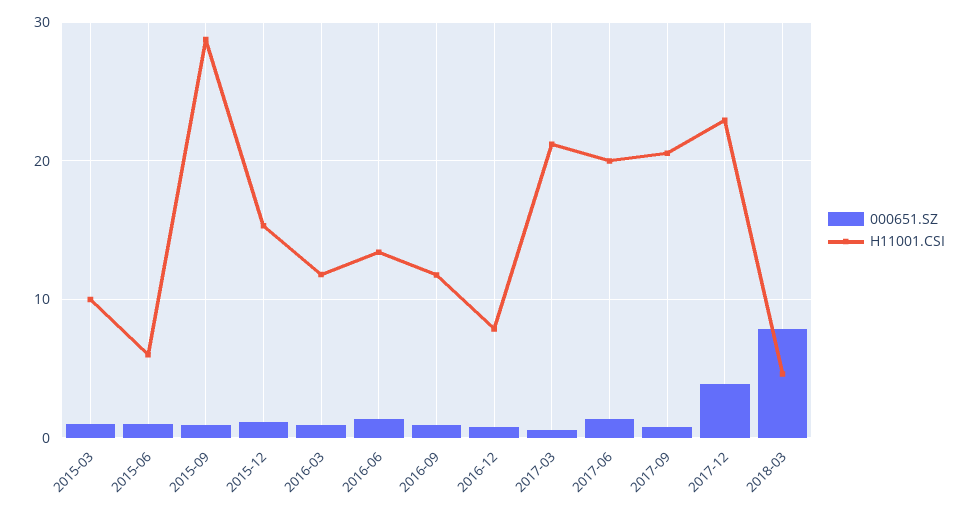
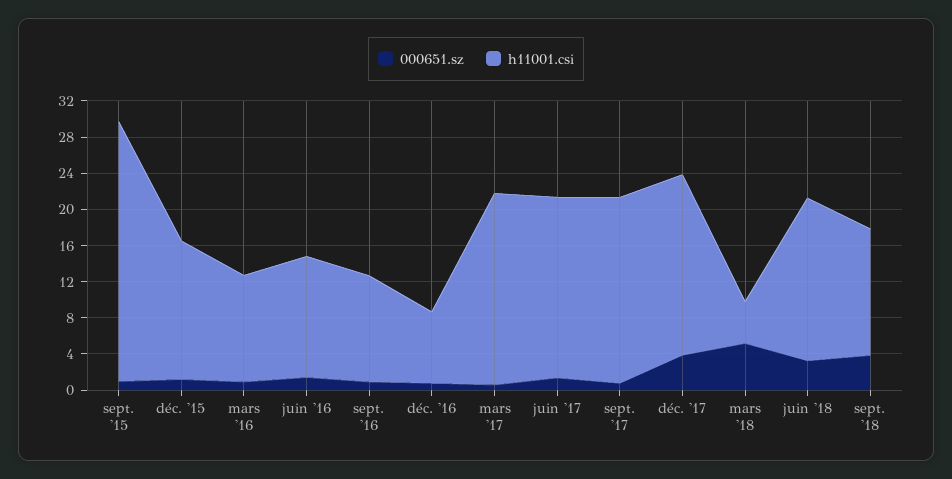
000651.SZ, 2015-03: 1 -> none
H11001.CSI, 2015-03: 10 -> none
000651.SZ, 2015-06: 1 -> none
H11001.CSI, 2015-06: 6 -> none
H11001.CSI, 2017-12: 23 -> 20
000651.SZ, 2018-03: 8 -> 5
000651.SZ, juin '18: none -> 3
H11001.CSI, juin '18: none -> 18
000651.SZ, sept. '18: none -> 4
H11001.CSI, sept. '18: none -> 14

